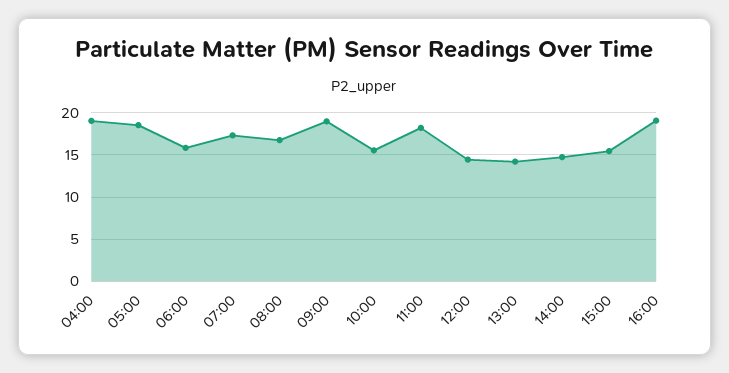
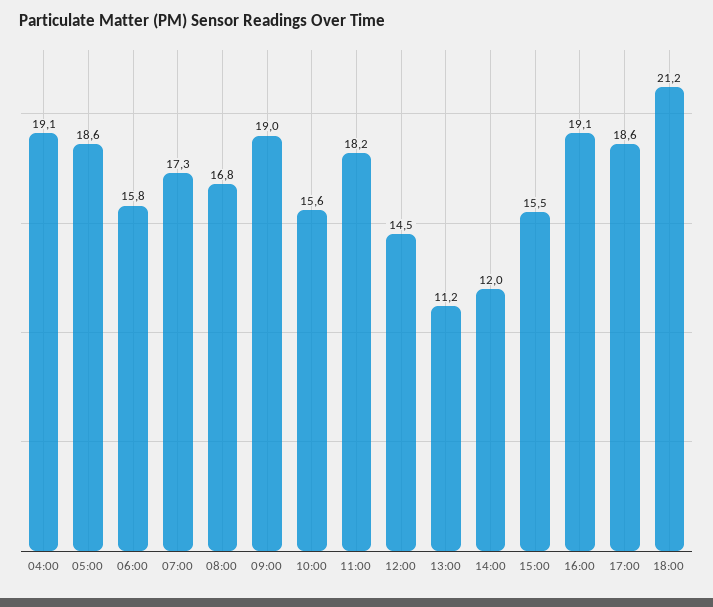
13:00: 14 -> 11.2
14:00: 15 -> 12
17:00: none -> 18.6
18:00: none -> 21.2

